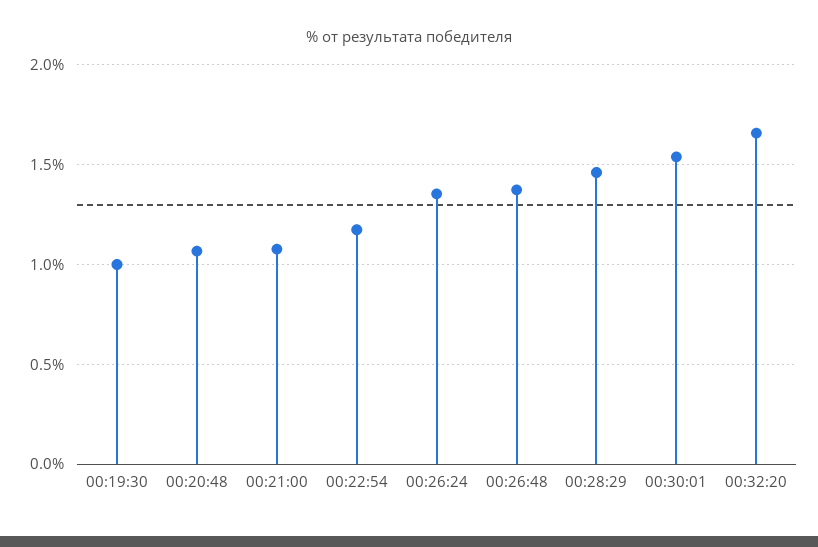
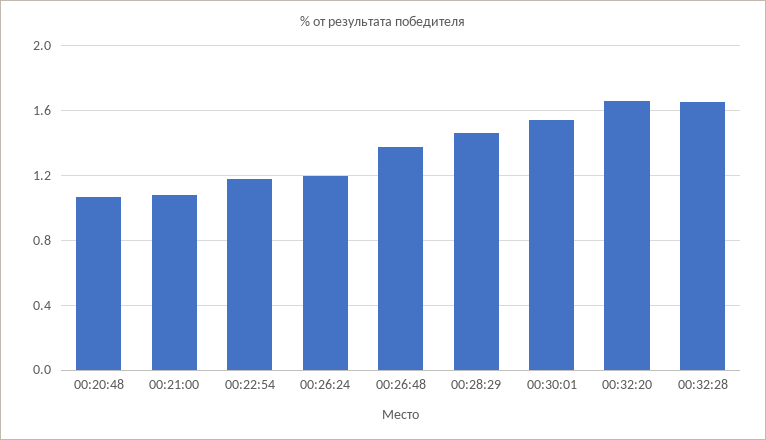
00:19:30: 1 -> none
00:26:24: 1.35 -> 1.2
00:32:28: none -> 1.65

